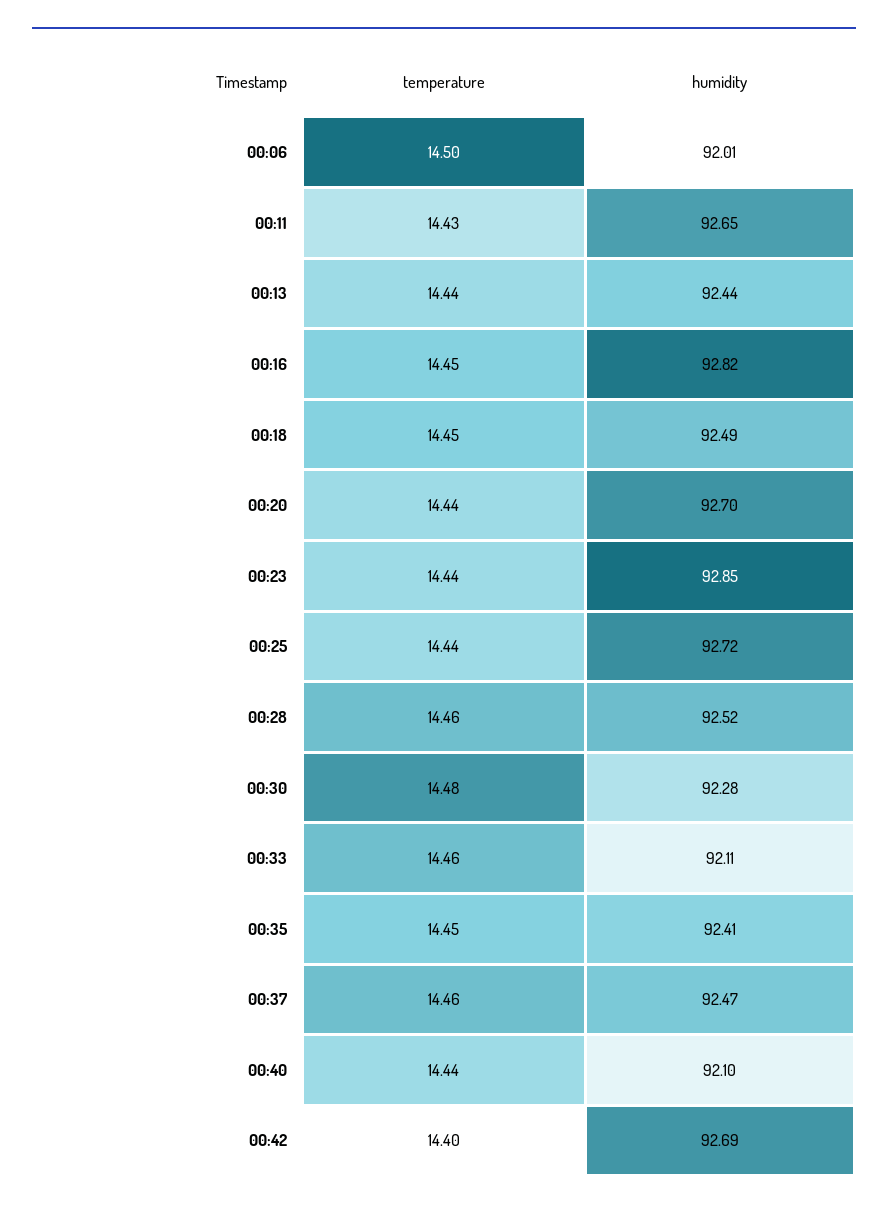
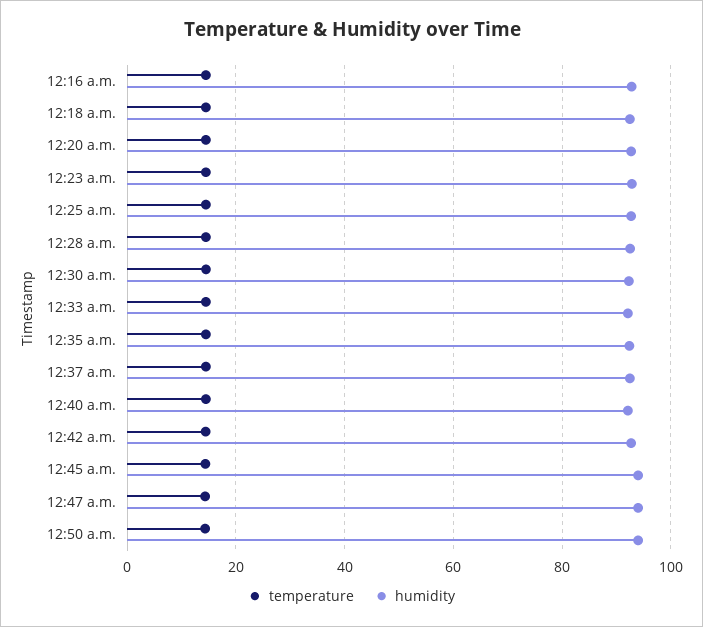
temperature, 00:06: 14.5 -> none
humidity, 00:06: 92.01 -> none
temperature, 00:11: 14.43 -> none
humidity, 00:11: 92.65 -> none
temperature, 00:13: 14.44 -> none
humidity, 00:13: 92.44 -> none
temperature, 12:45 a.m.: none -> 14
humidity, 12:45 a.m.: none -> 94
temperature, 12:47 a.m.: none -> 14
humidity, 12:47 a.m.: none -> 94
temperature, 12:50 a.m.: none -> 14
humidity, 12:50 a.m.: none -> 94

